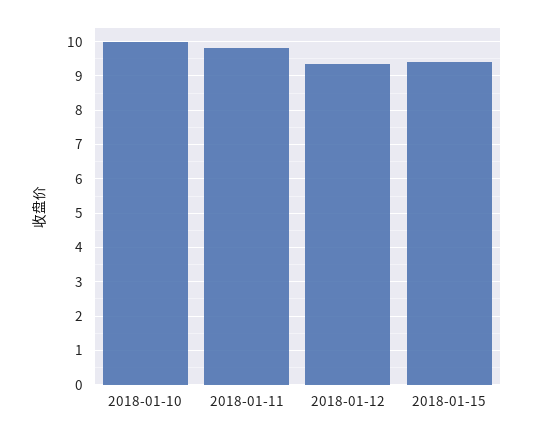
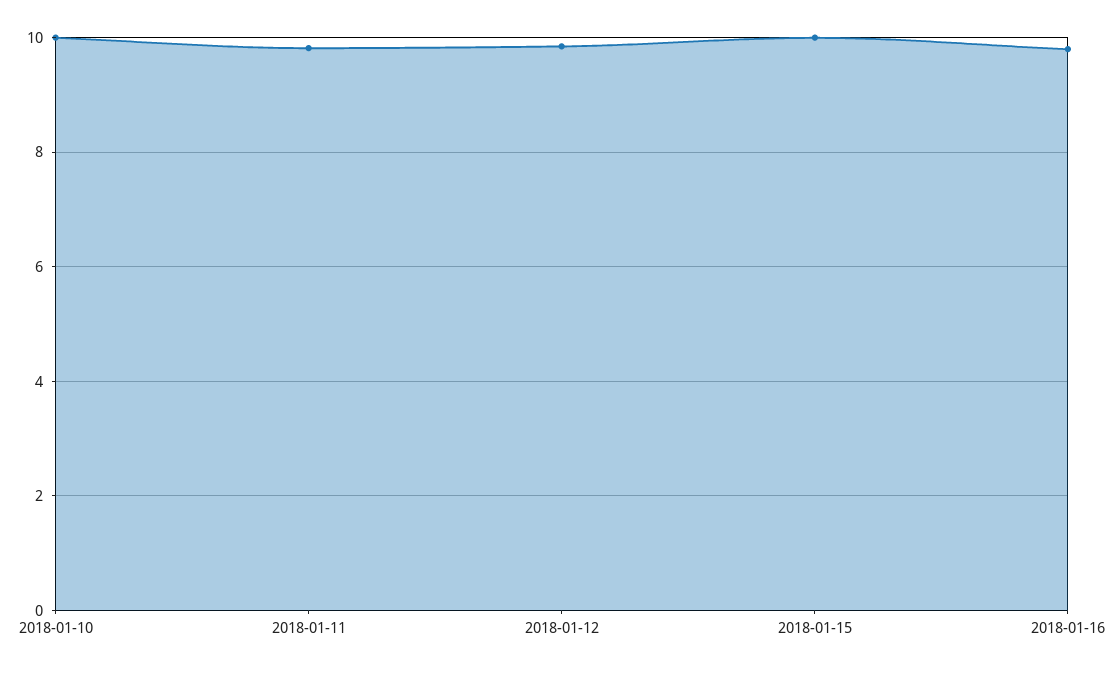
2018-01-12: 9.4 -> 9.8
2018-01-15: 9.4 -> 10
2018-01-16: none -> 9.8

